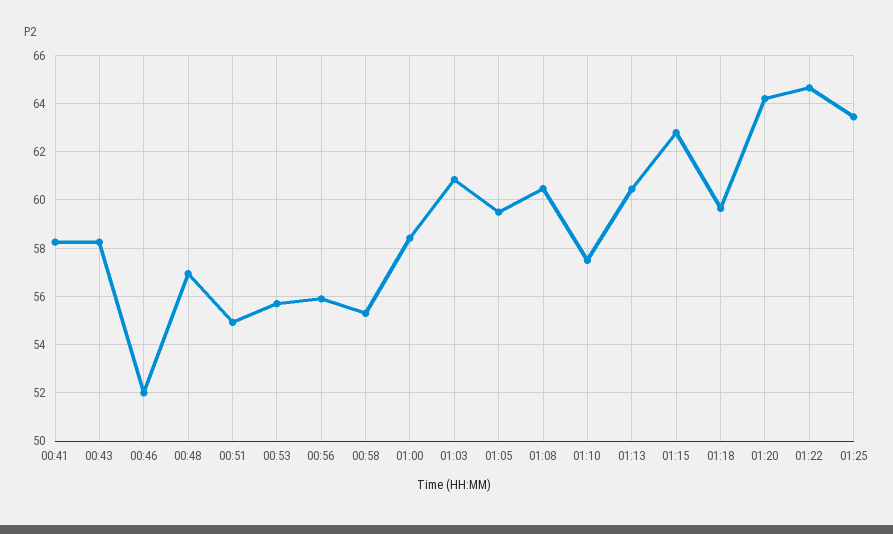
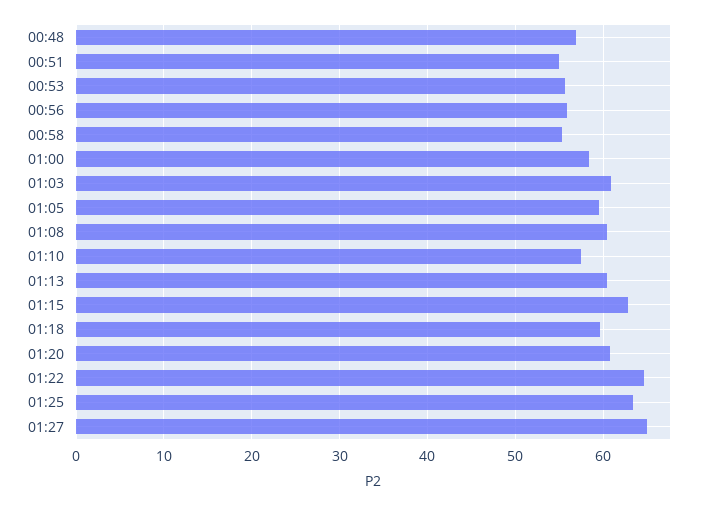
00:41: 58.25 -> none
00:43: 58.25 -> none
00:46: 52 -> none
01:20: 64.25 -> 61
01:27: none -> 65

